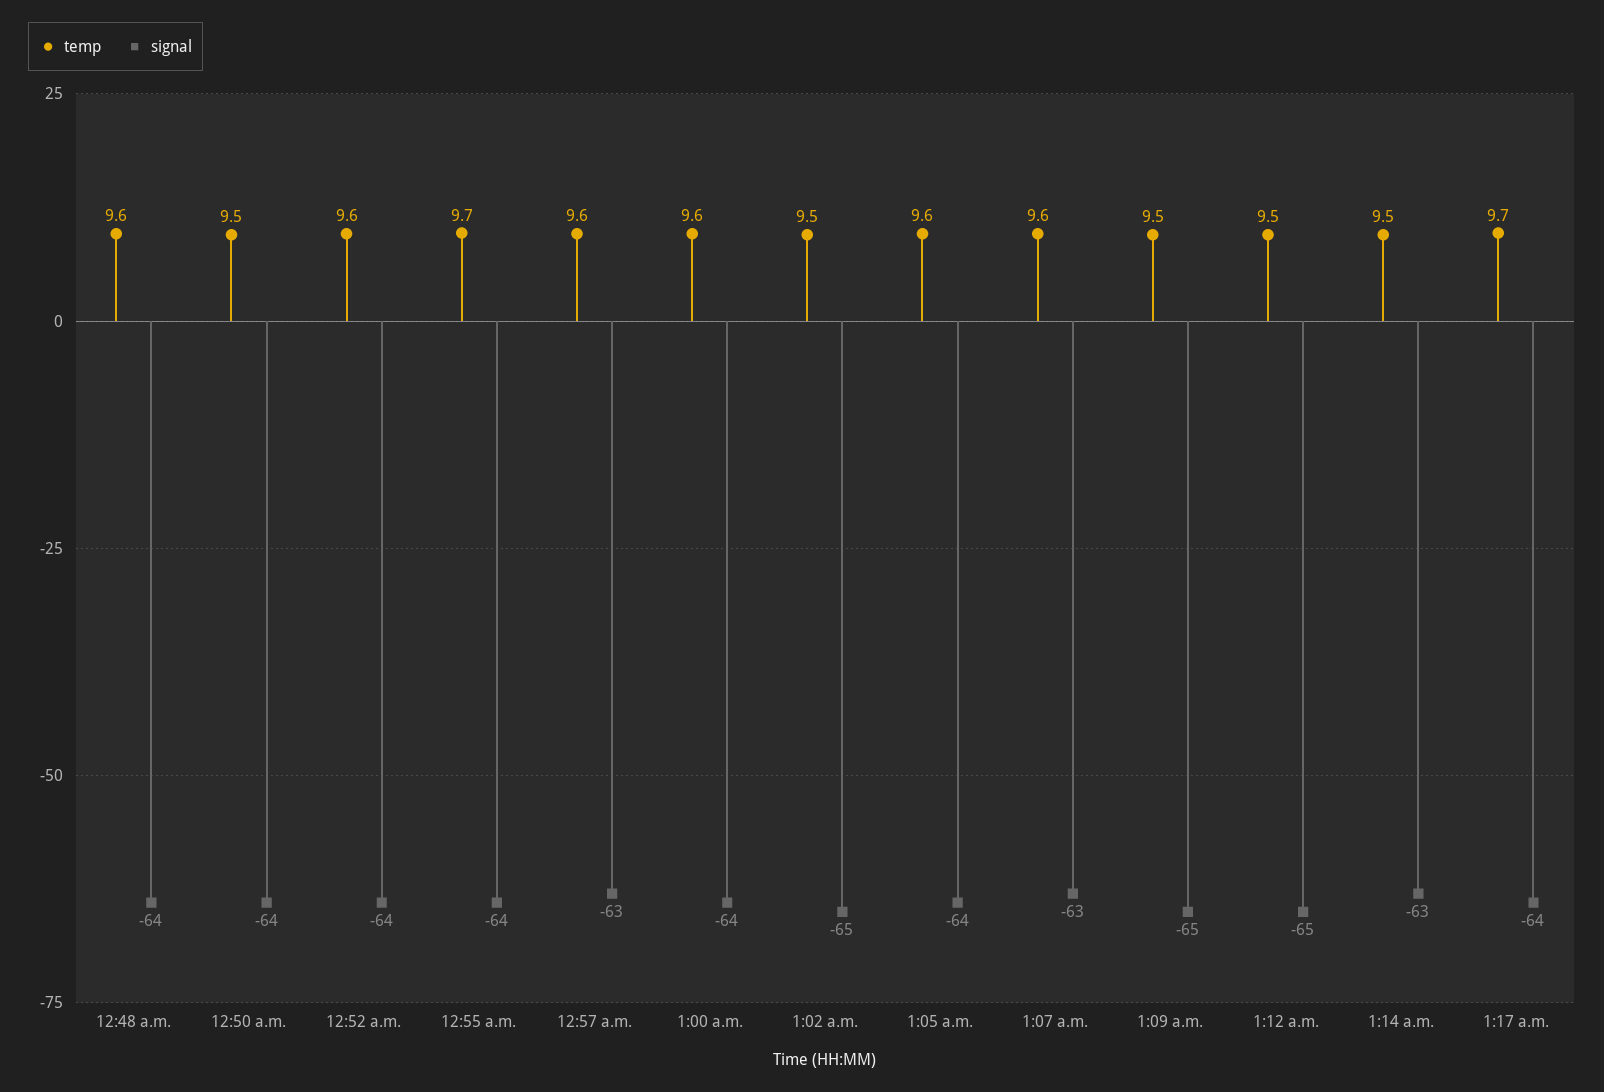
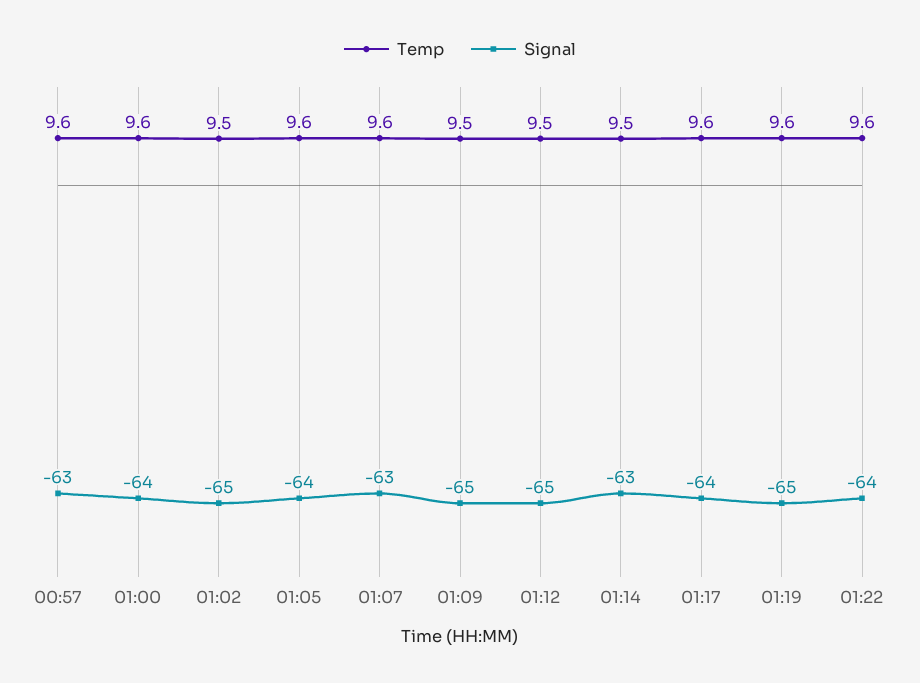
temp, 12:48 a.m.: 9.6 -> none
signal, 12:48 a.m.: -64 -> none
temp, 12:50 a.m.: 9.5 -> none
signal, 12:50 a.m.: -64 -> none
temp, 12:52 a.m.: 9.6 -> none
signal, 12:52 a.m.: -64 -> none
temp, 12:55 a.m.: 9.7 -> none
signal, 12:55 a.m.: -64 -> none
temp, 1:17 a.m.: 9.7 -> 9.6
temp, 01:19: none -> 9.6
signal, 01:19: none -> -65
temp, 01:22: none -> 9.6
signal, 01:22: none -> -64

